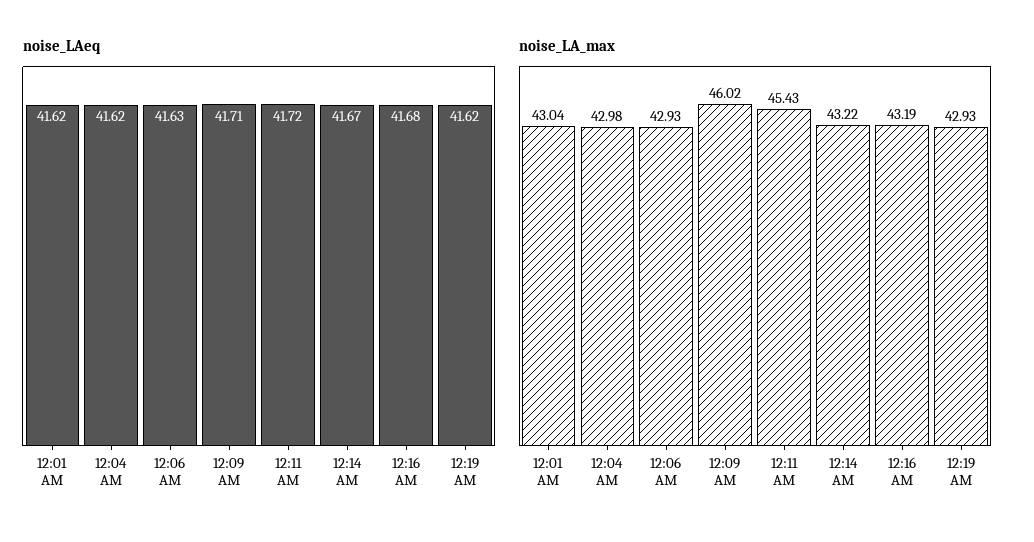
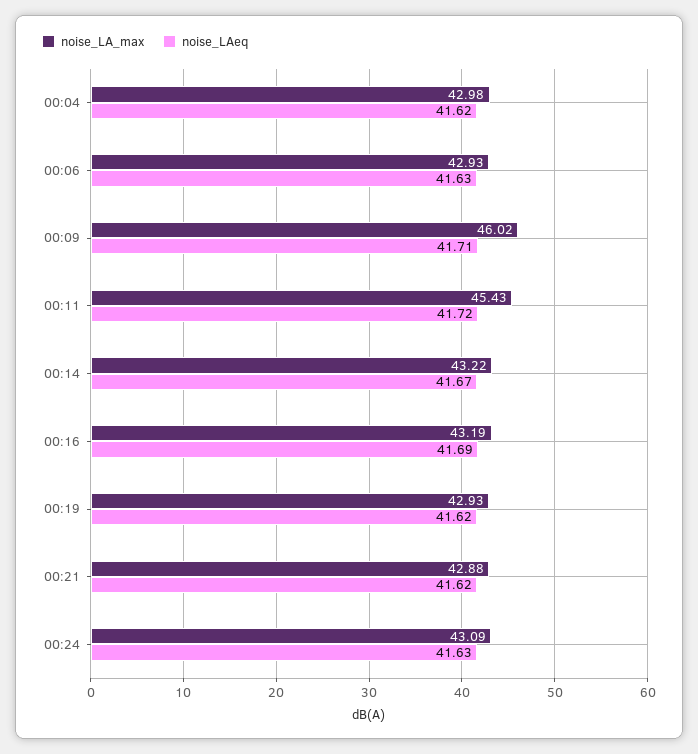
noise_LAeq, 12:01 AM: 41.62 -> none
noise_LAeq, 12:16 AM: 41.68 -> 41.69
noise_LA_max, 12:01 AM: 43.04 -> none
noise_LA_max, 00:21: none -> 42.88
noise_LAeq, 00:21: none -> 41.62
noise_LA_max, 00:24: none -> 43.09
noise_LAeq, 00:24: none -> 41.63

